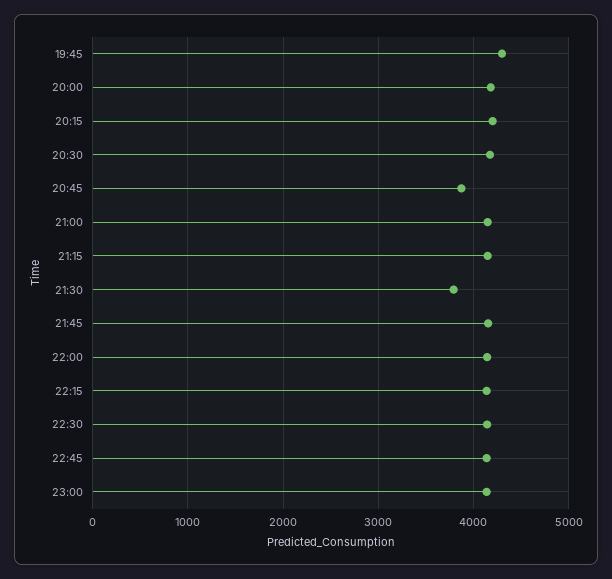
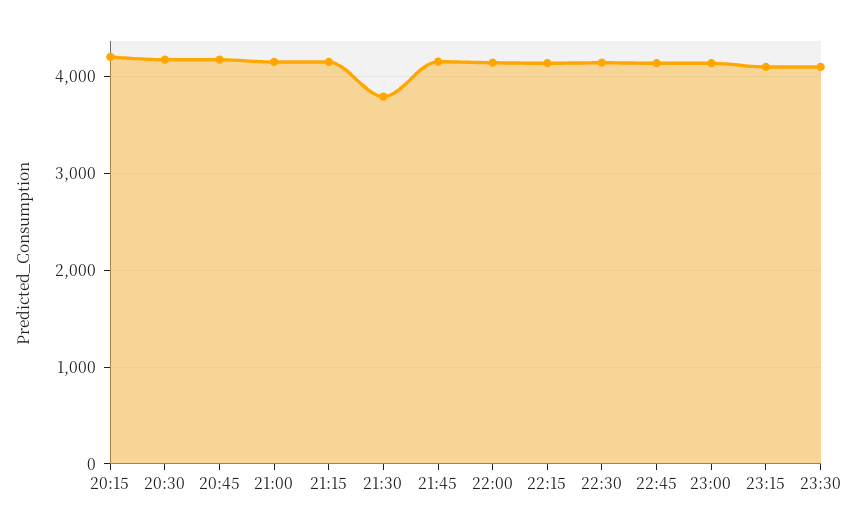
19:45: 4300 -> none
20:00: 4200 -> none
20:45: 3900 -> 4200
23:15: none -> 4100
23:30: none -> 4100

